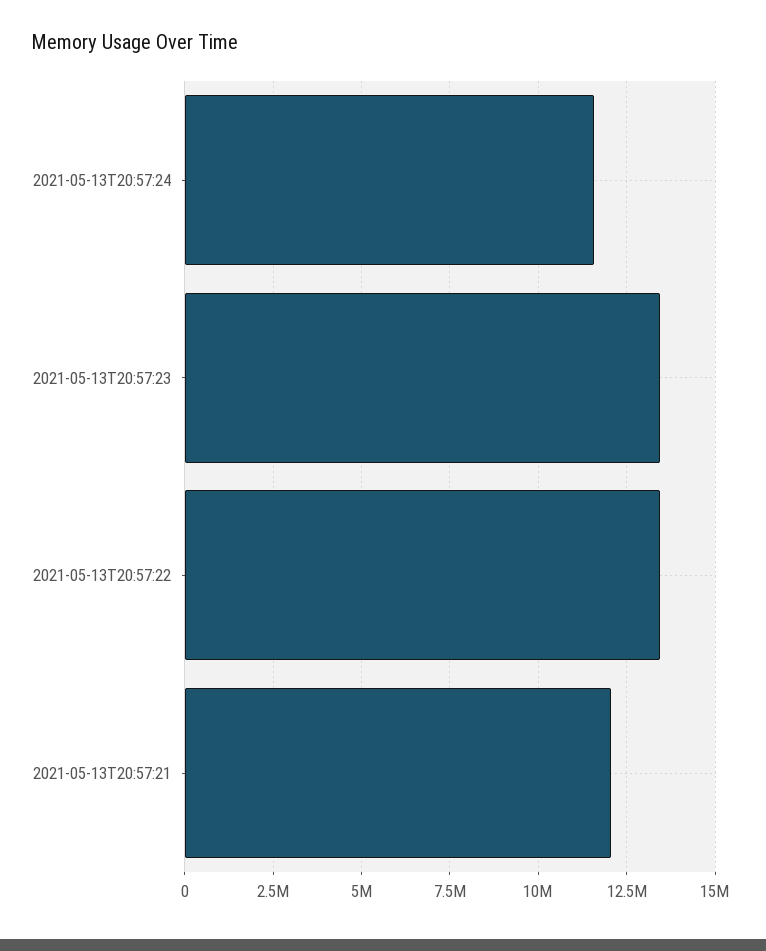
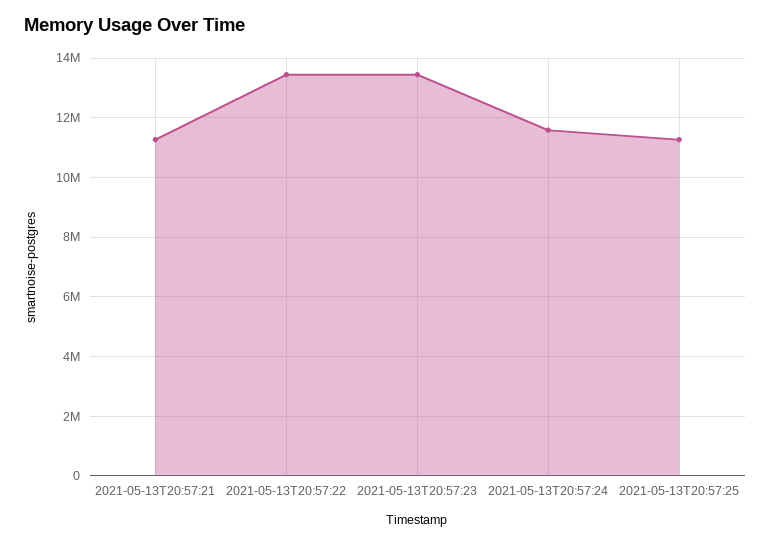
2021-05-13T20:57:21: 12000000 -> 11250000
2021-05-13T20:57:25: none -> 11250000

